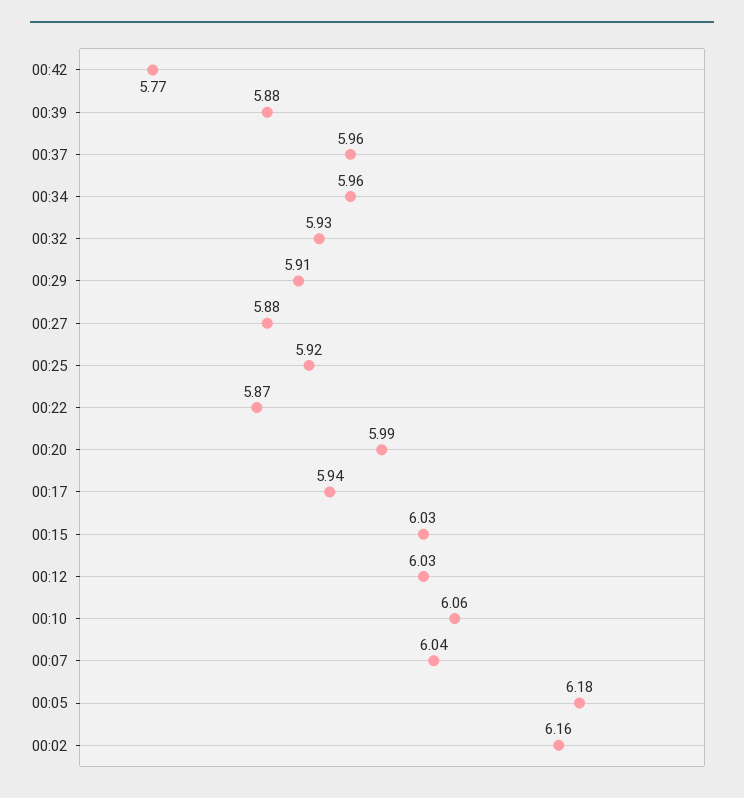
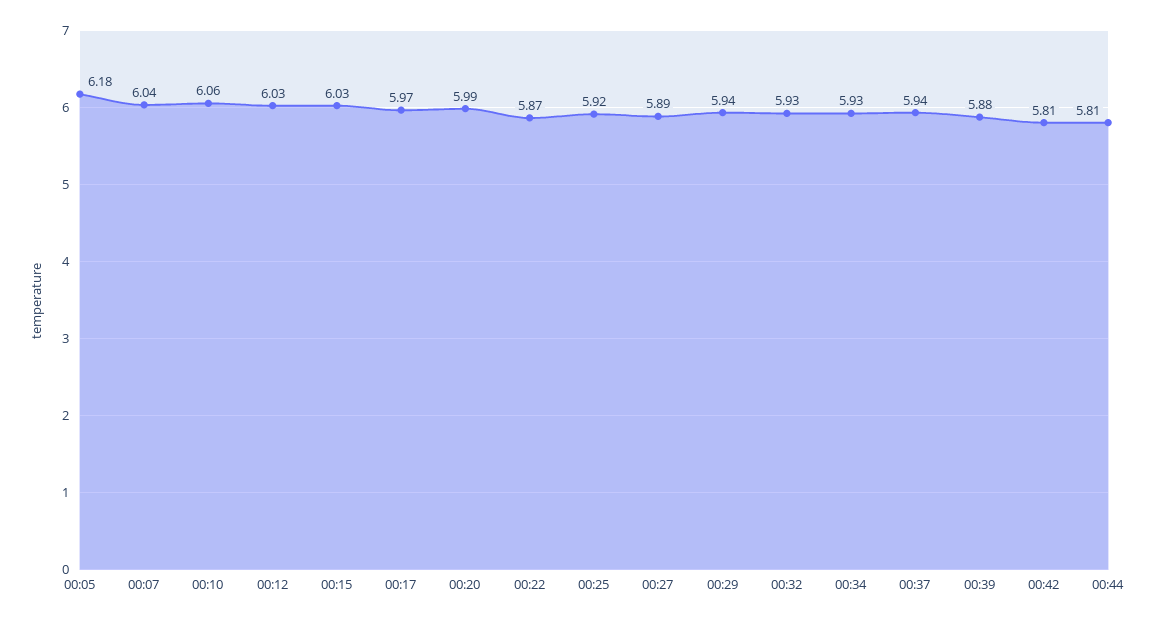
00:42: 5.77 -> 5.81
00:37: 5.96 -> 5.94
00:34: 5.96 -> 5.93
00:29: 5.91 -> 5.94
00:27: 5.88 -> 5.89
00:17: 5.94 -> 5.97
00:02: 6.16 -> none
00:44: none -> 5.81

